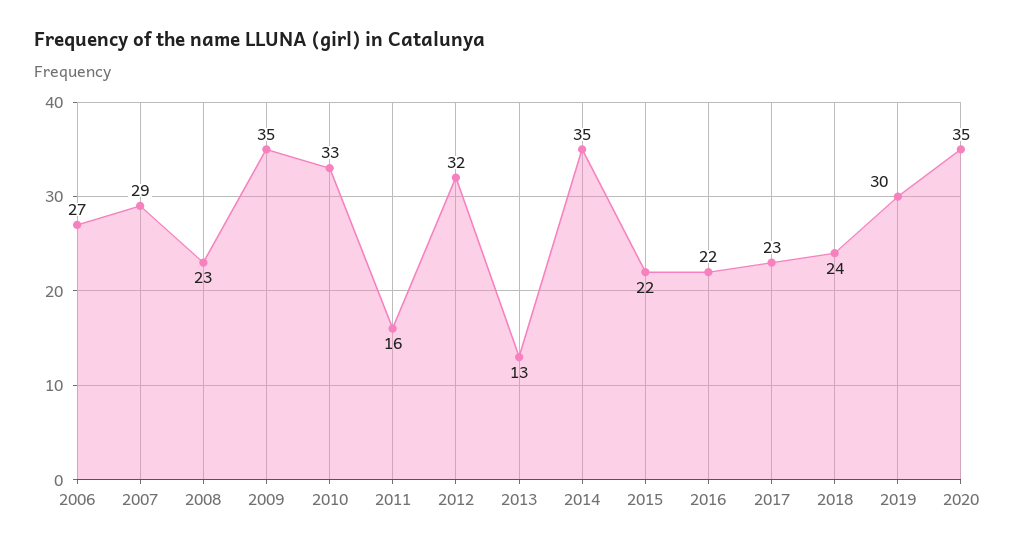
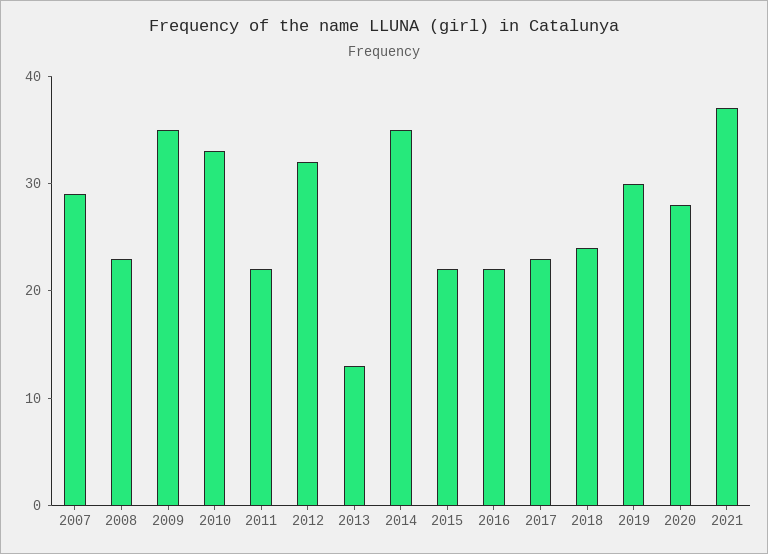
2006: 27 -> none
2011: 16 -> 22
2020: 35 -> 28
2021: none -> 37

